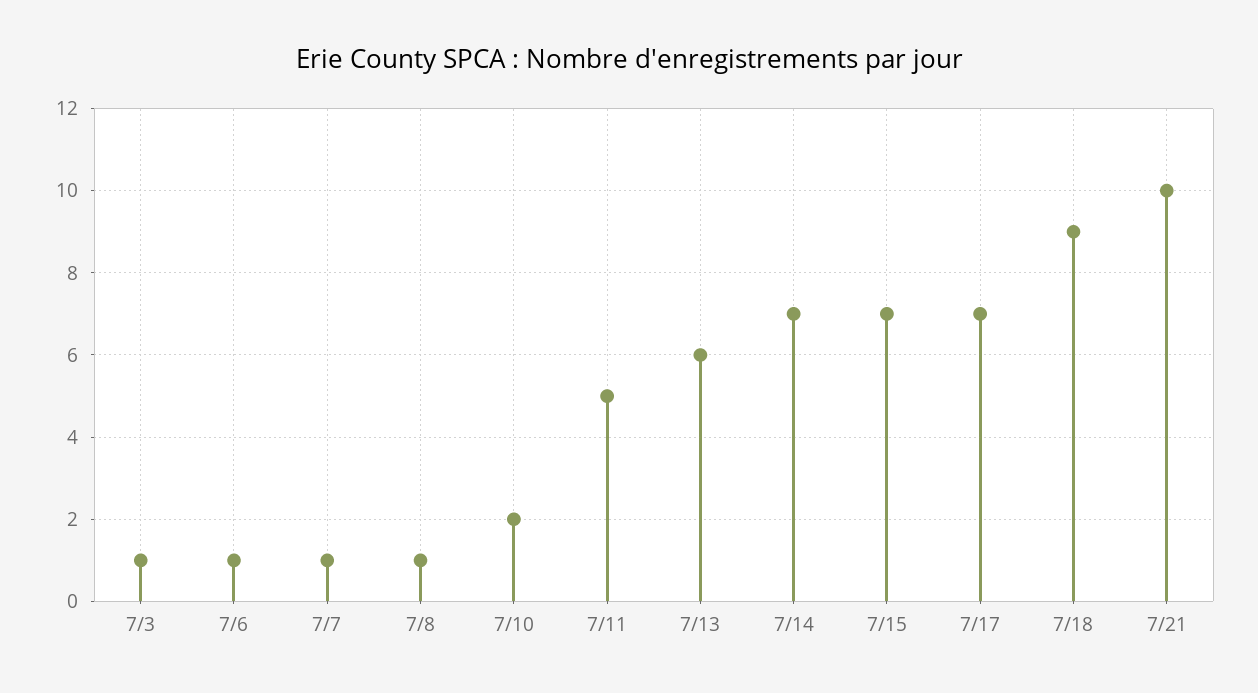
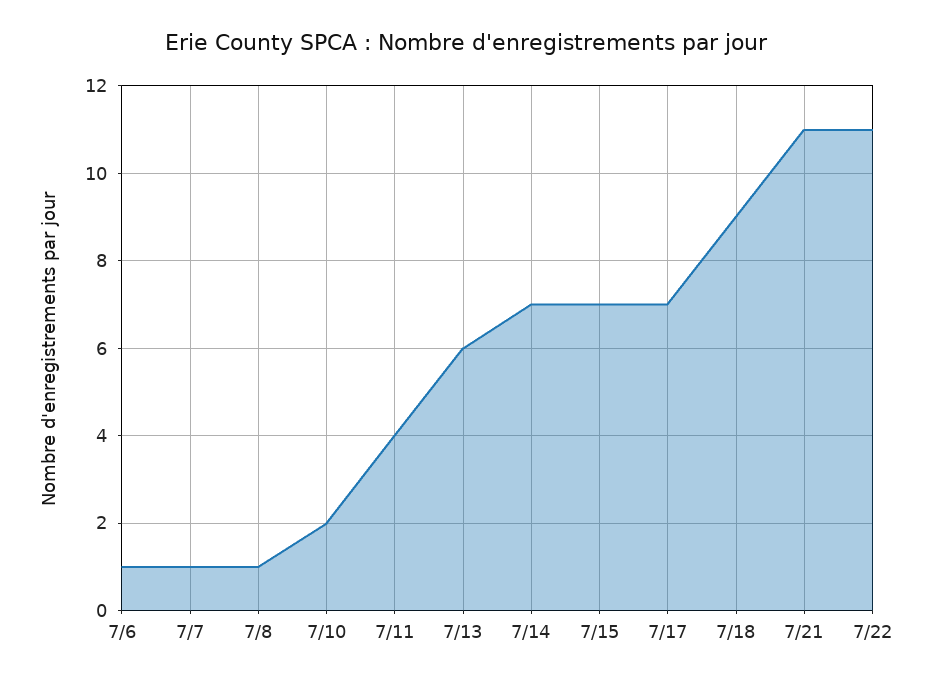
7/3: 1 -> none
7/11: 5 -> 4
7/21: 10 -> 11
7/22: none -> 11

